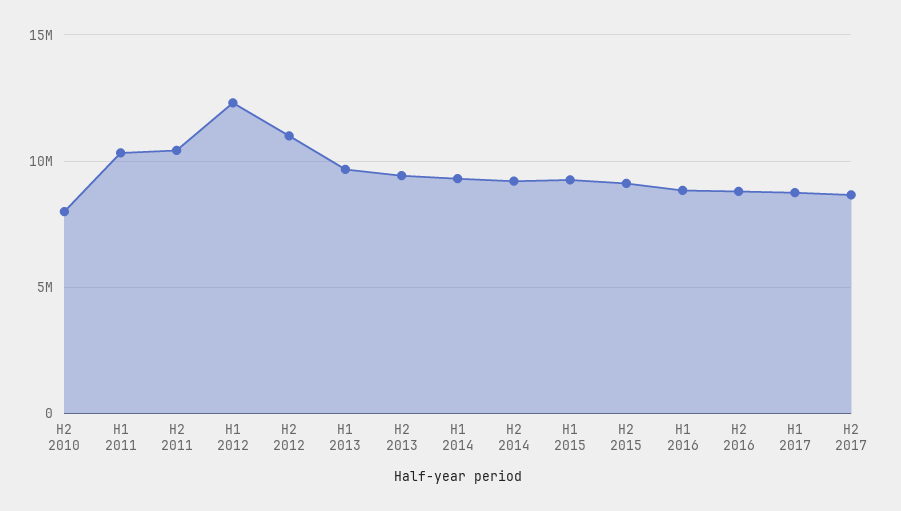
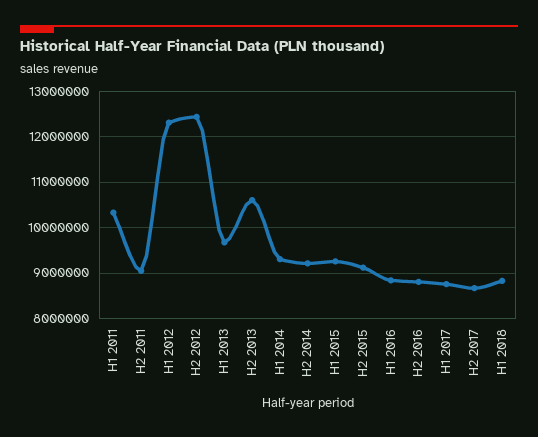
H2 2010: 8000000 -> none
H2 2011: 10500000 -> 9000000
H2 2012: 11000000 -> 12400000
H2 2013: 9500000 -> 10600000
H1 2018: none -> 8800000

